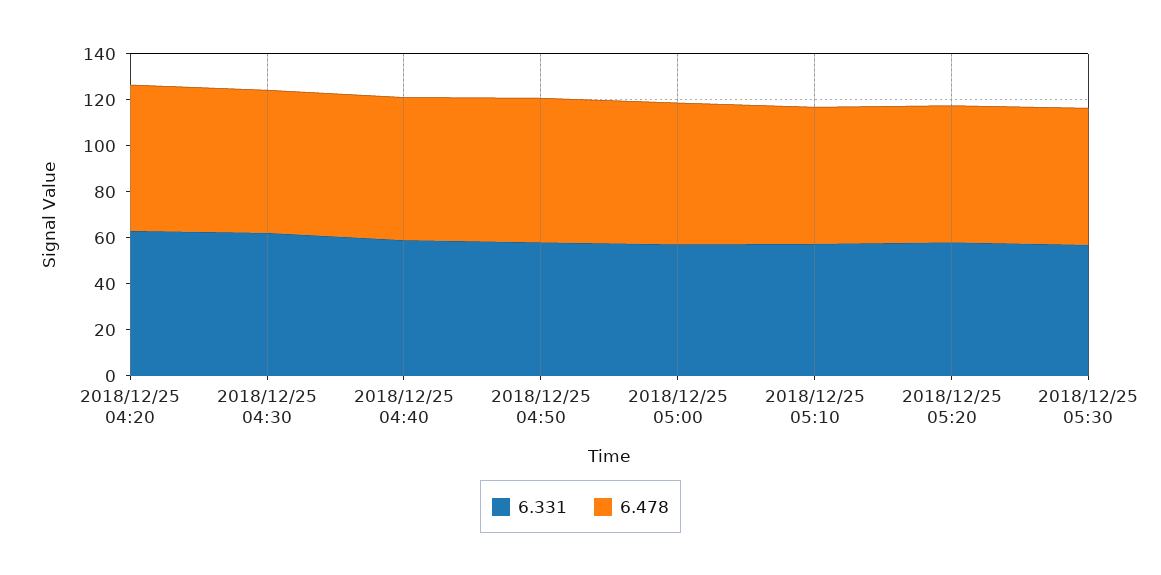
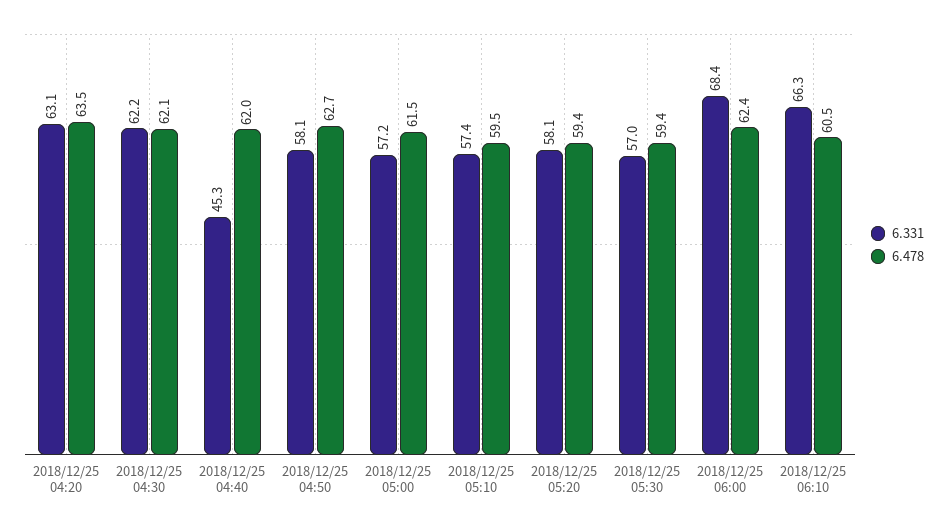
6.331, 2018/12/25 04:40: 60 -> 45.3
6.331, 2018/12/25 06:00: none -> 68.4
6.478, 2018/12/25 06:00: none -> 62.4
6.331, 2018/12/25 06:10: none -> 66.3
6.478, 2018/12/25 06:10: none -> 60.5

